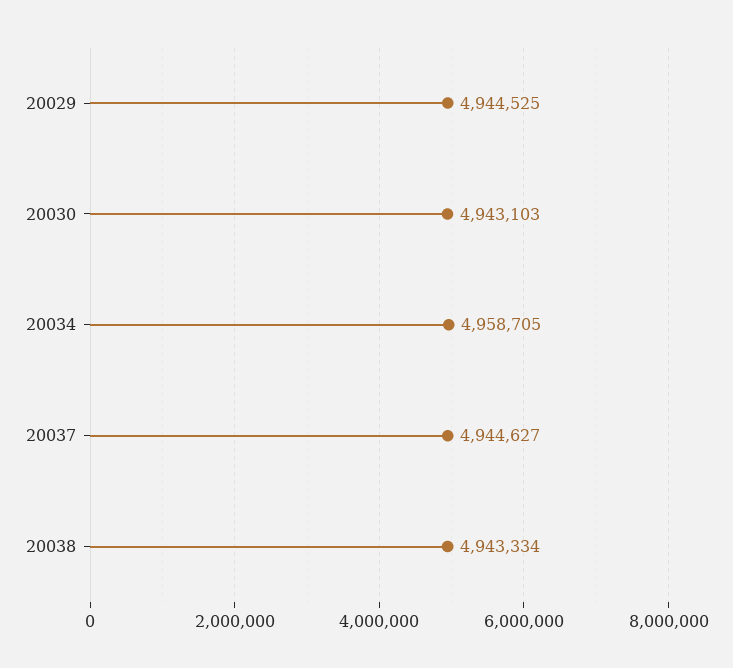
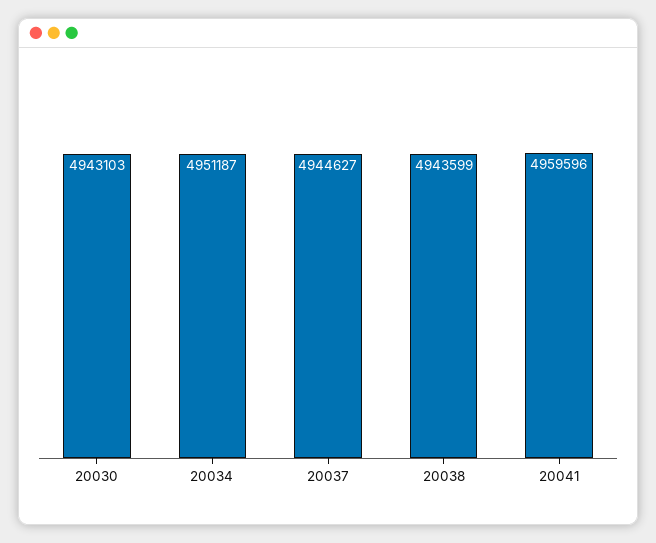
20029: 4944525 -> none
20034: 4958705 -> 4951187
20038: 4943334 -> 4943599
20041: none -> 4959596

